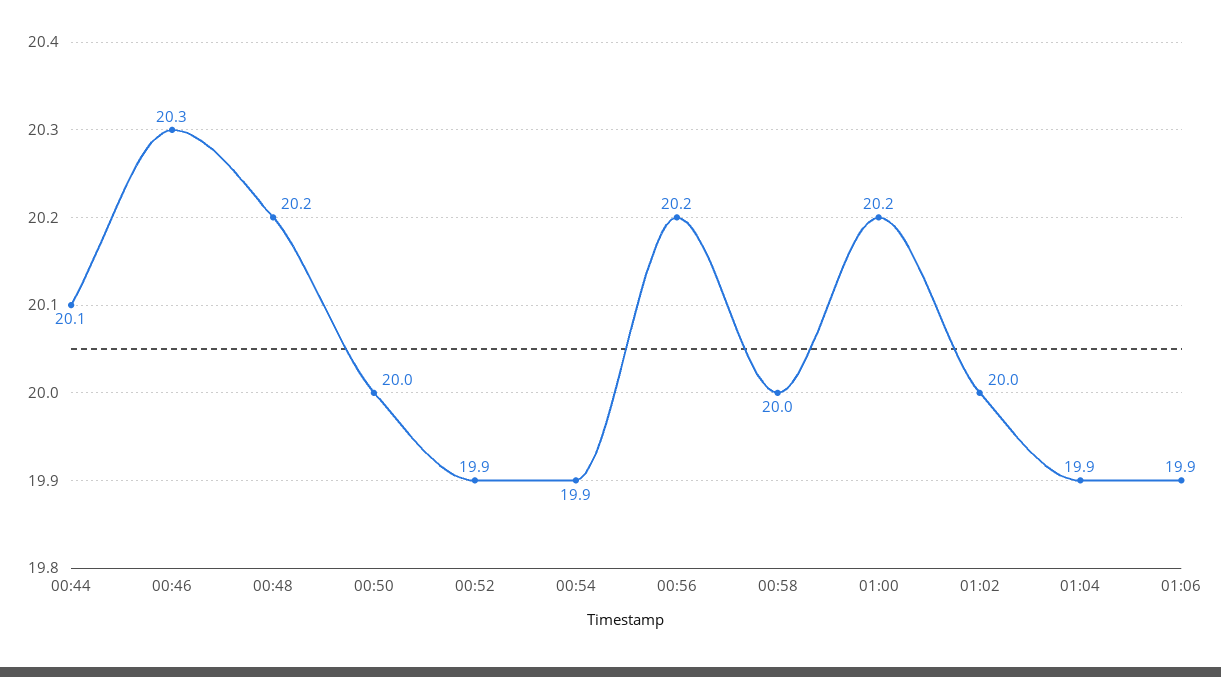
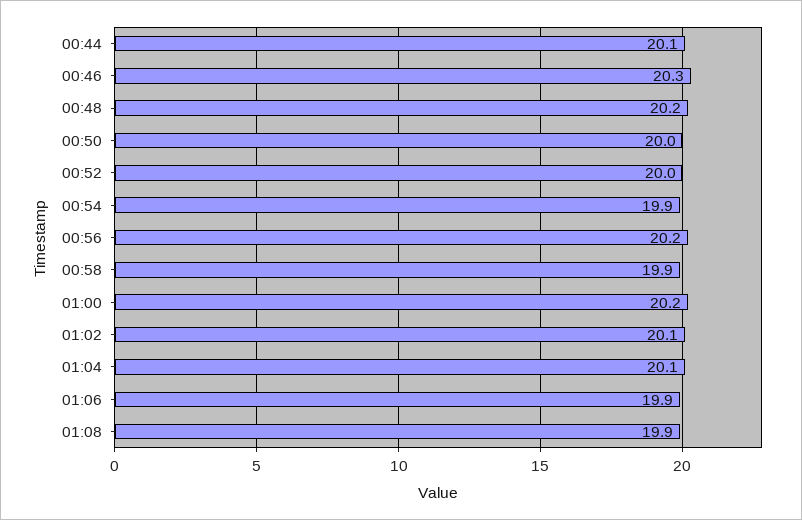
00:52: 19.9 -> 20
00:58: 20 -> 19.9
01:02: 20 -> 20.1
01:04: 19.9 -> 20.1
01:08: none -> 19.9

